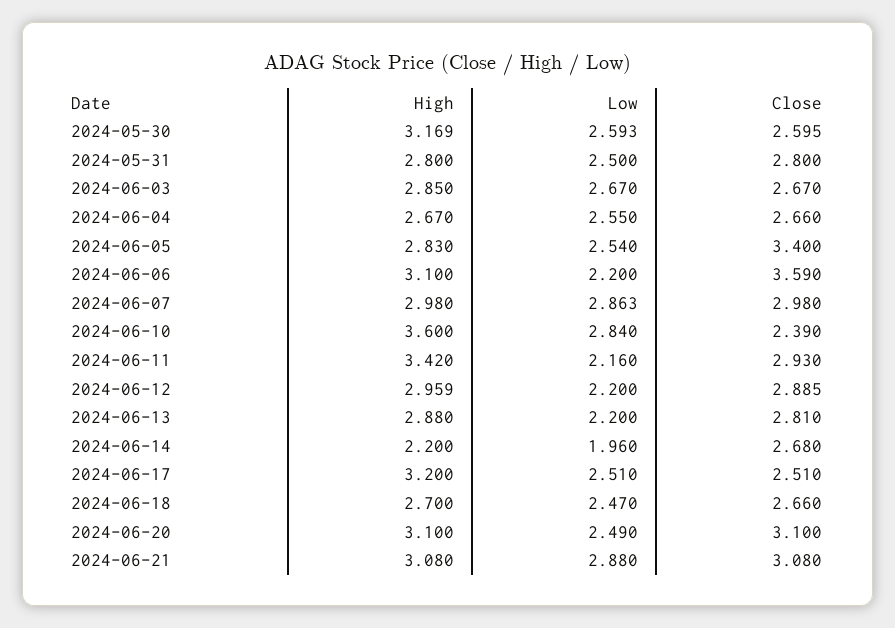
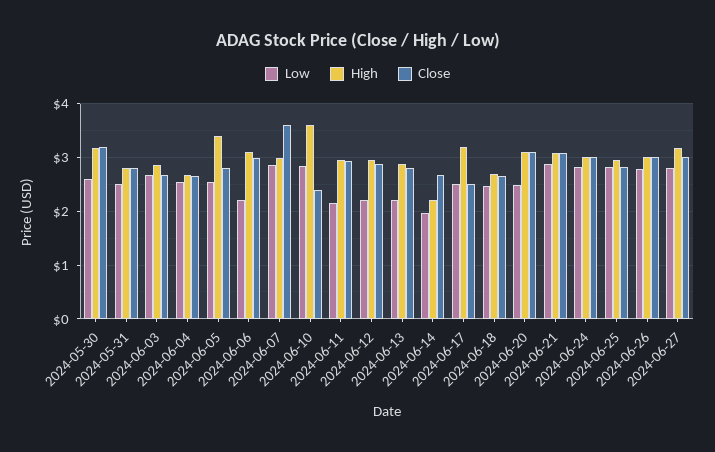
Close, 2024-05-30: 2.595 -> 3.2
High, 2024-06-05: 2.83 -> 3.4
Close, 2024-06-05: 3.4 -> 2.8
Close, 2024-06-06: 3.59 -> 3
Close, 2024-06-07: 2.98 -> 3.6
High, 2024-06-11: 3.42 -> 3
Low, 2024-06-24: none -> 2.8
High, 2024-06-24: none -> 3
Close, 2024-06-24: none -> 3
Low, 2024-06-25: none -> 2.8
High, 2024-06-25: none -> 3
Close, 2024-06-25: none -> 2.8
Low, 2024-06-26: none -> 2.8
High, 2024-06-26: none -> 3
Close, 2024-06-26: none -> 3
Low, 2024-06-27: none -> 2.8
High, 2024-06-27: none -> 3.2
Close, 2024-06-27: none -> 3

